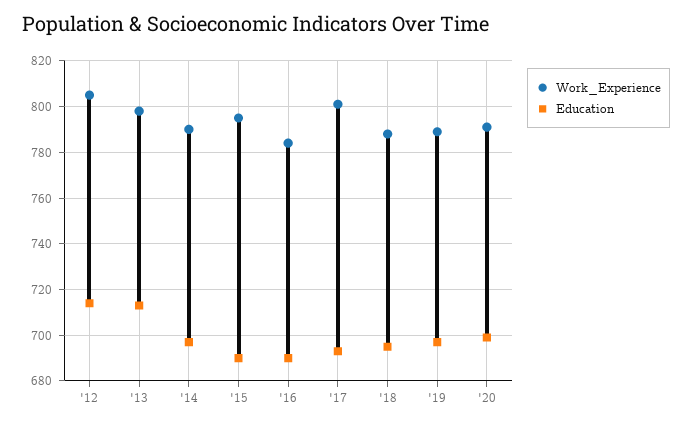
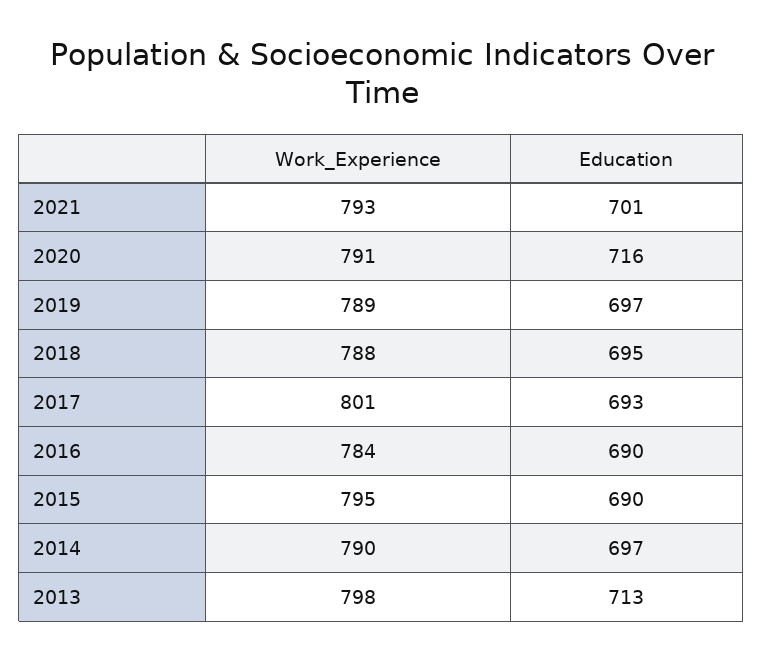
Work_Experience, '12: 805 -> none
Education, '12: 715 -> none
Education, '20: 700 -> 716
Work_Experience, 2021: none -> 793
Education, 2021: none -> 701

